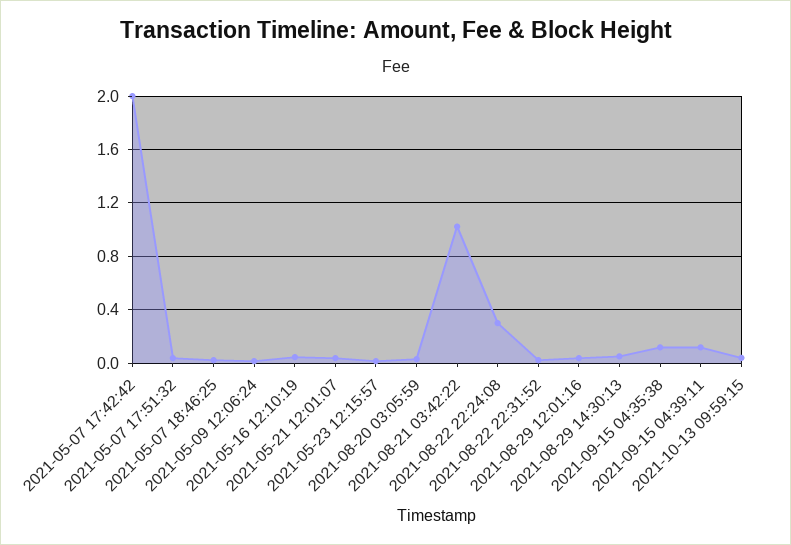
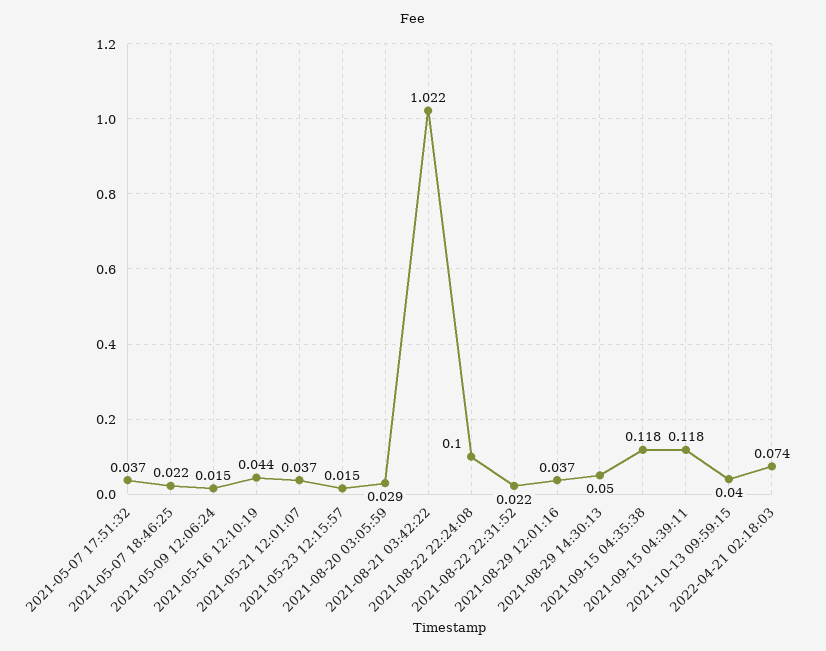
2021-05-07 17:42:42: 2 -> none
2021-08-22 22:24:08: 0.3 -> 0.1
2022-04-21 02:18:03: none -> 0.074

